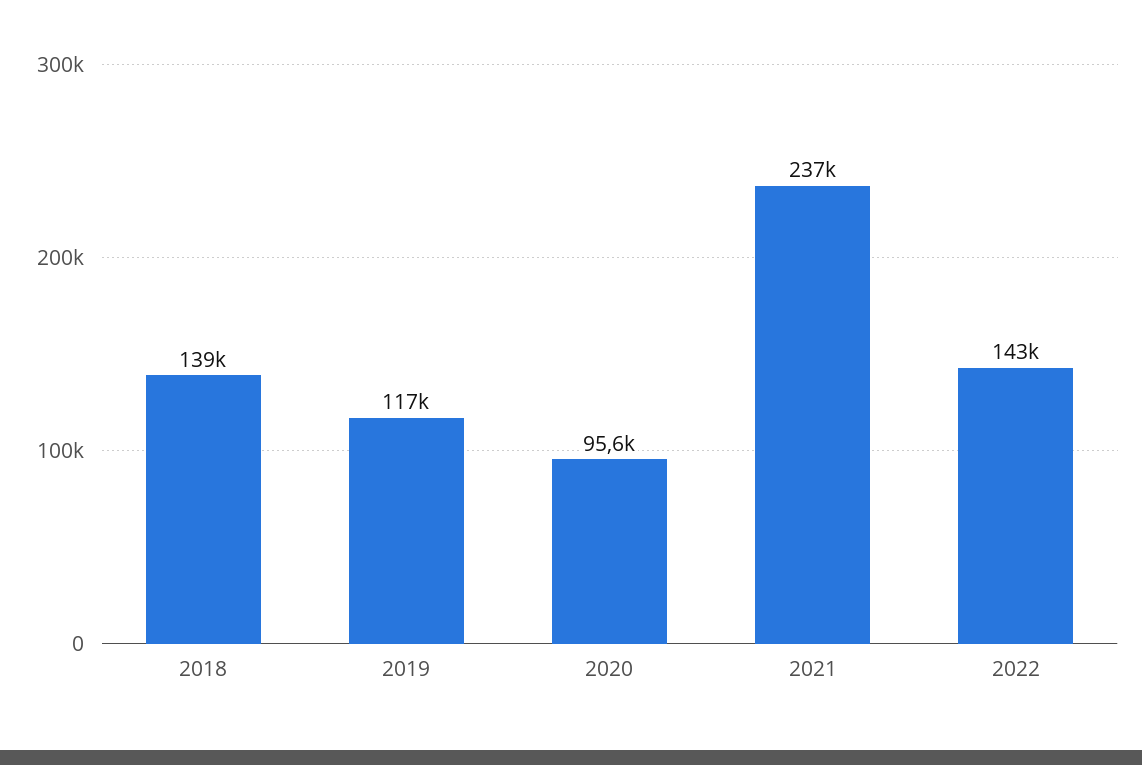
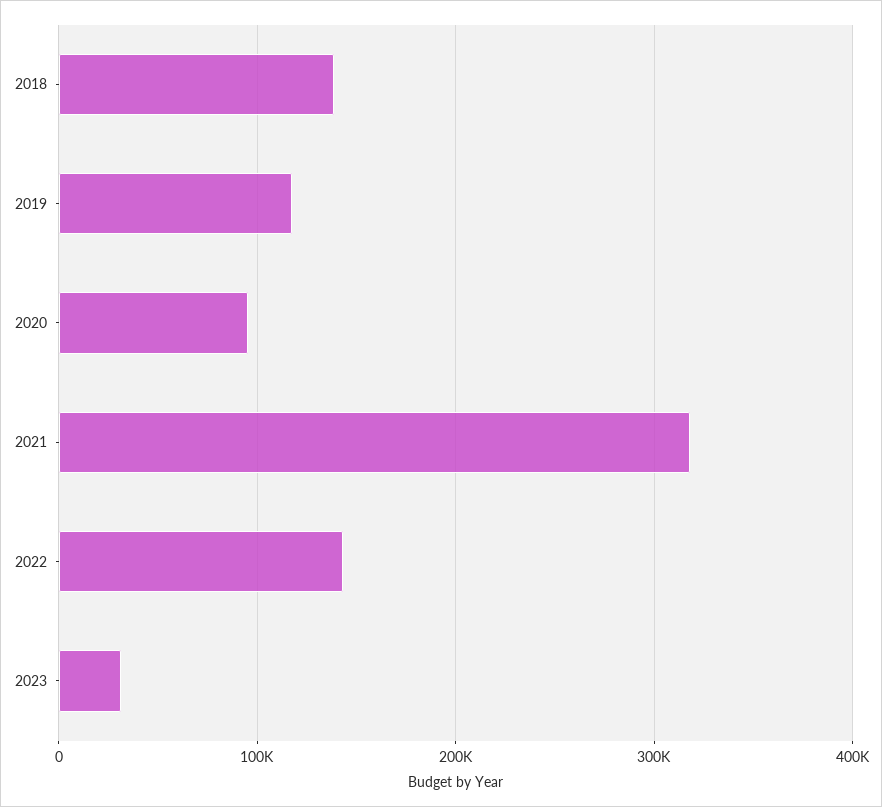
2021: 237000 -> 320000
2023: none -> 30000

